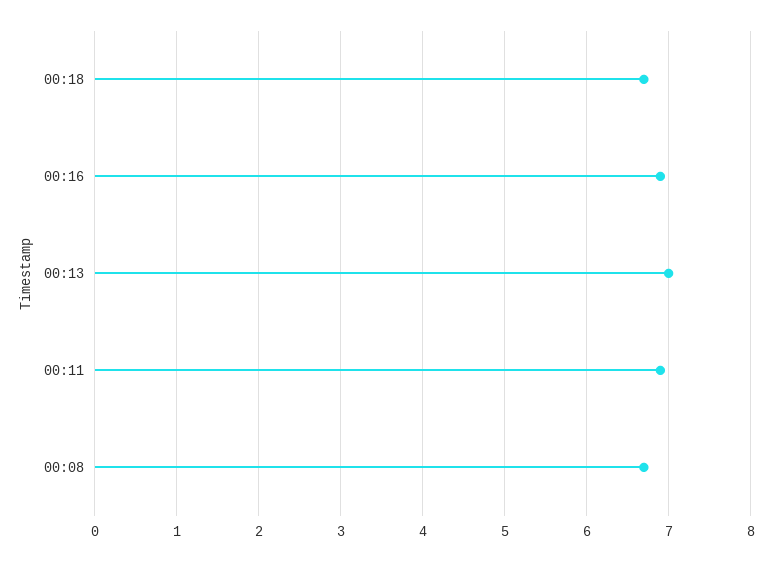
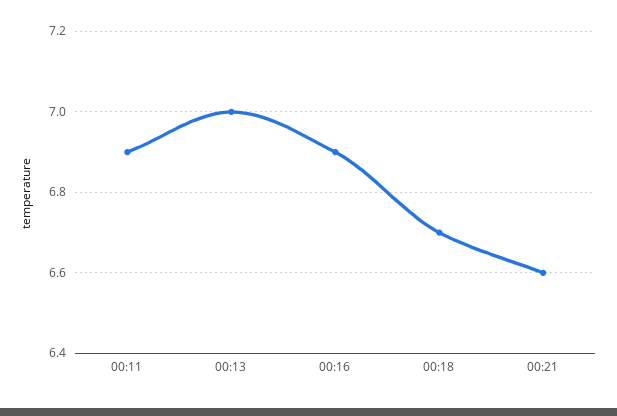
00:08: 6.7 -> none
00:21: none -> 6.6

